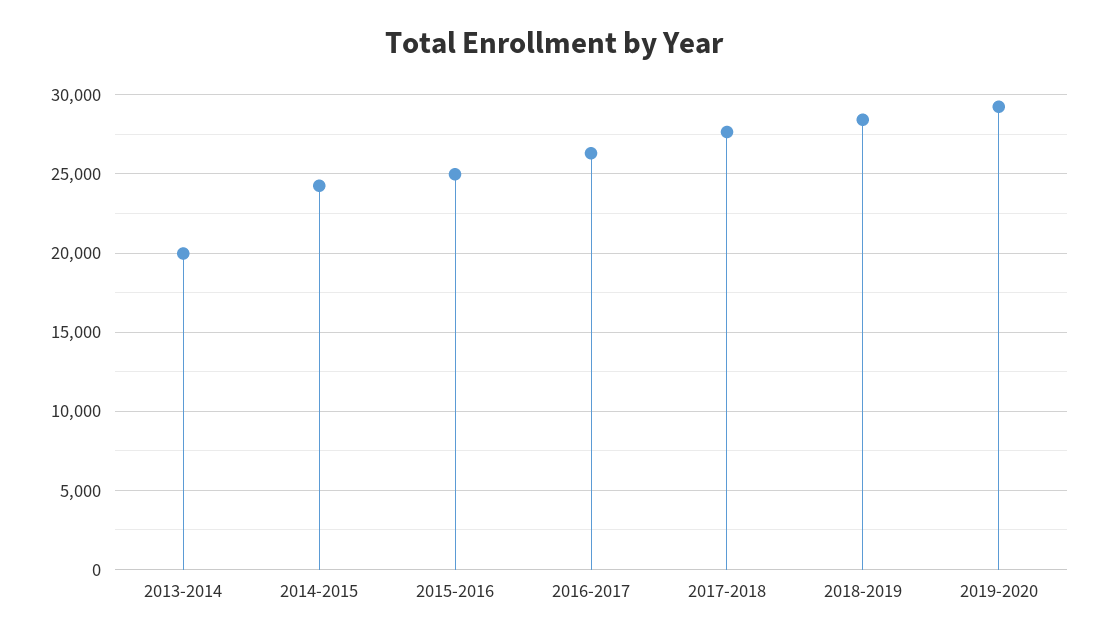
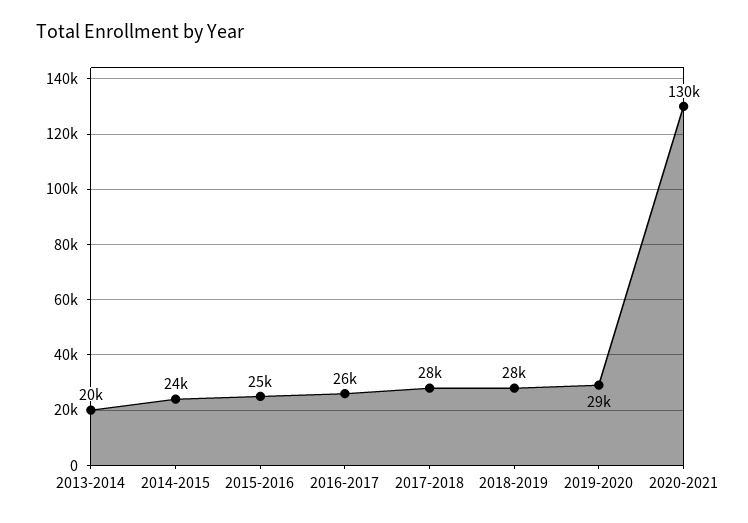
2020-2021: none -> 130000

